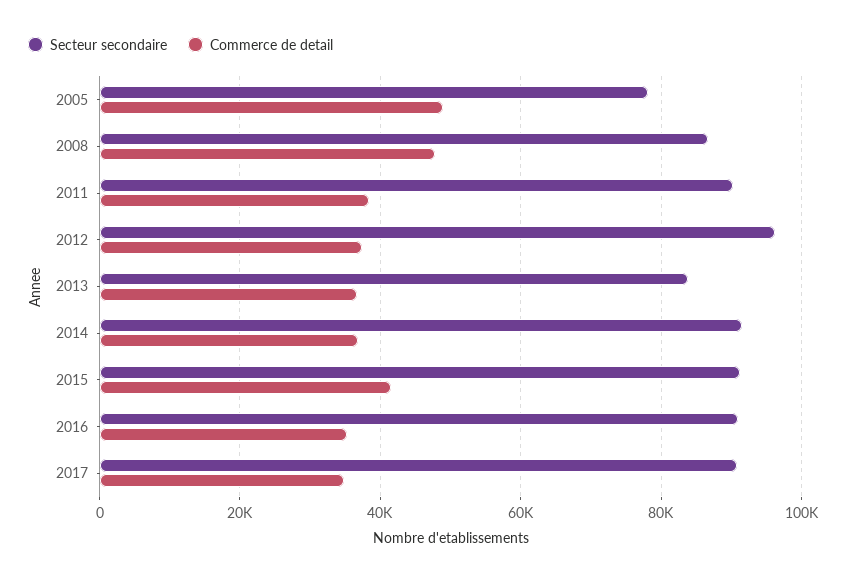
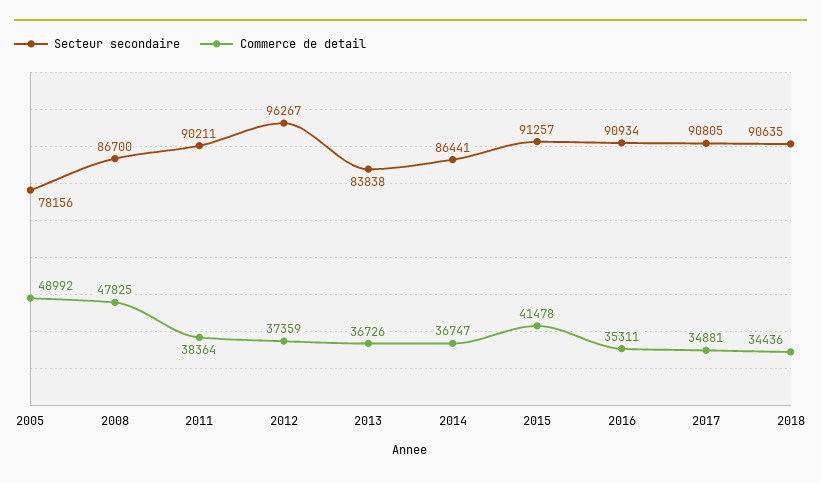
Secteur secondaire, 2014: 92000 -> 86441
Secteur secondaire, 2018: none -> 90635
Commerce de detail, 2018: none -> 34436

